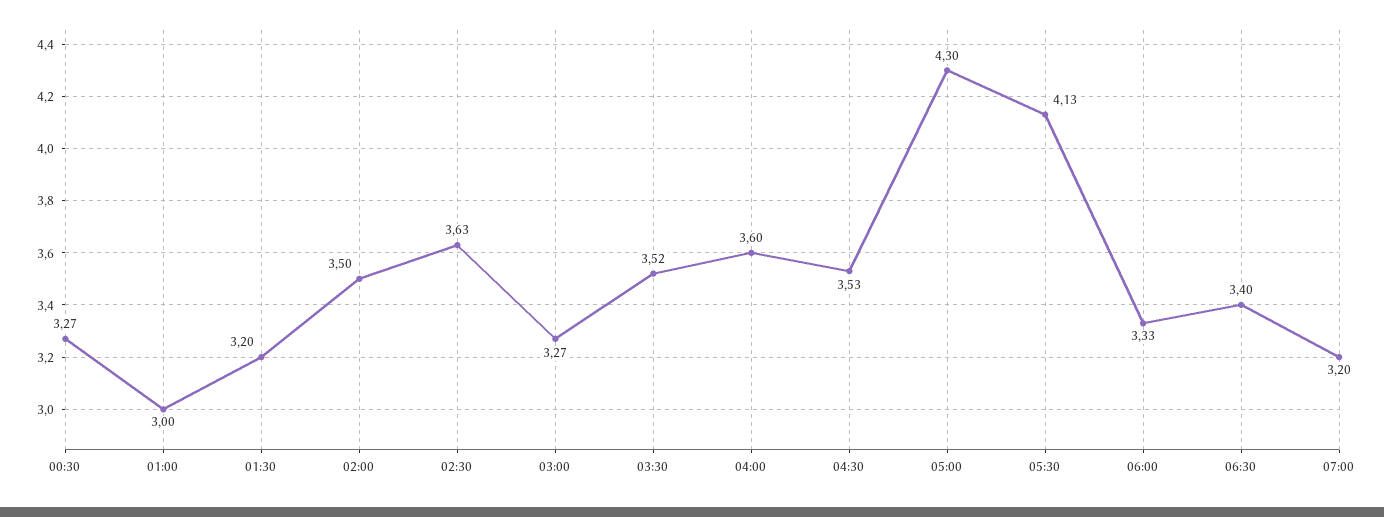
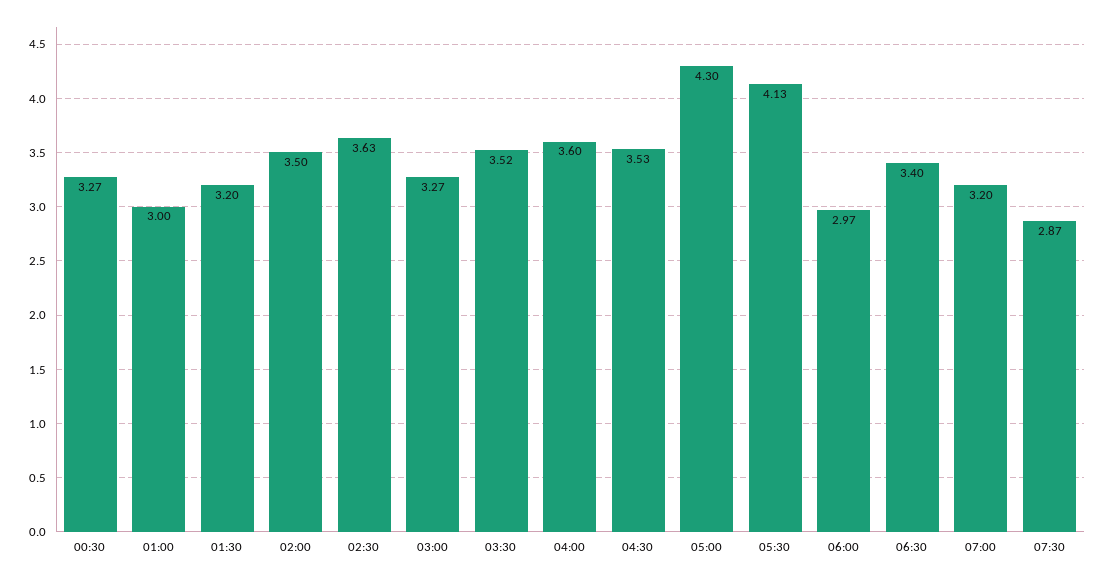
06:00: 3.33 -> 2.97
07:30: none -> 2.87

